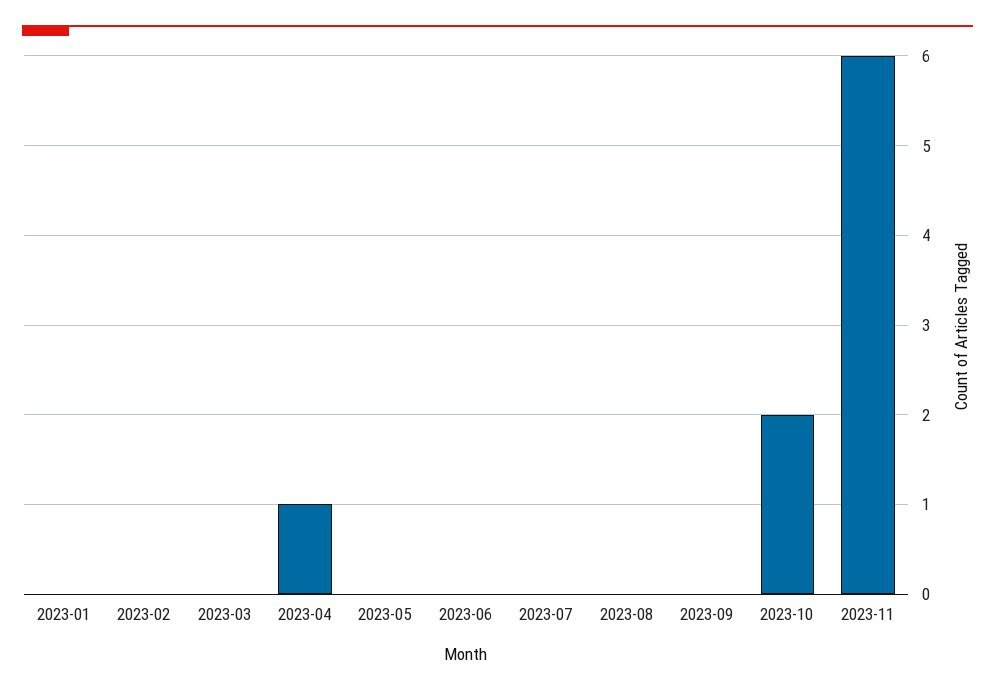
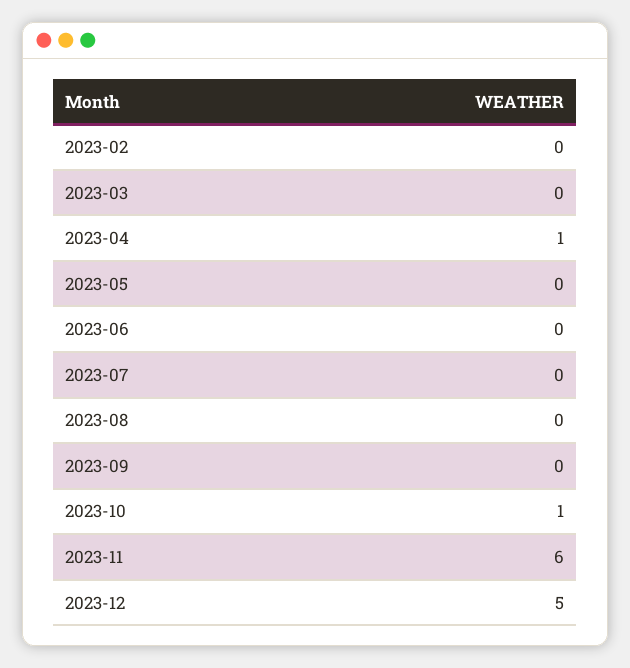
2023-01: 0 -> none
2023-10: 2 -> 1
2023-12: none -> 5

